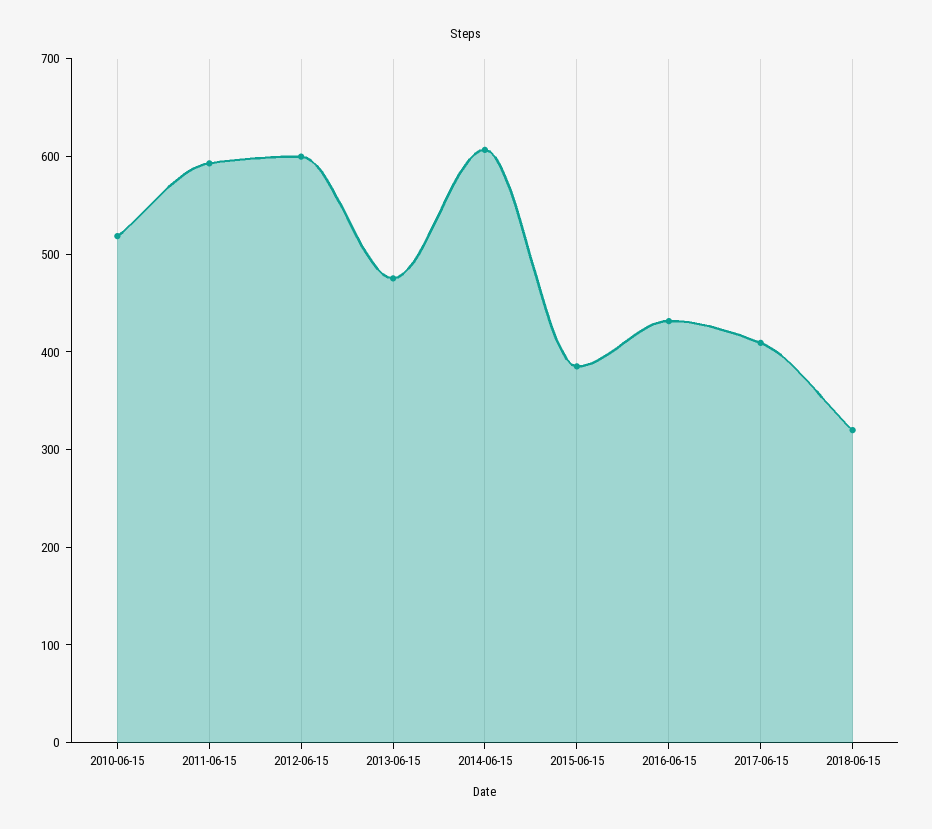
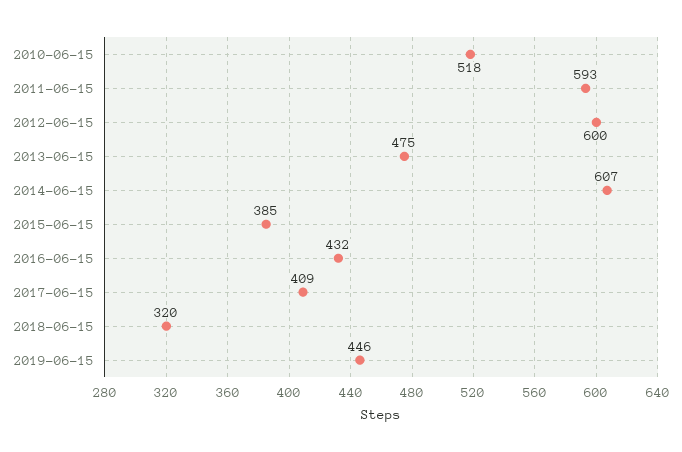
2019-06-15: none -> 446

